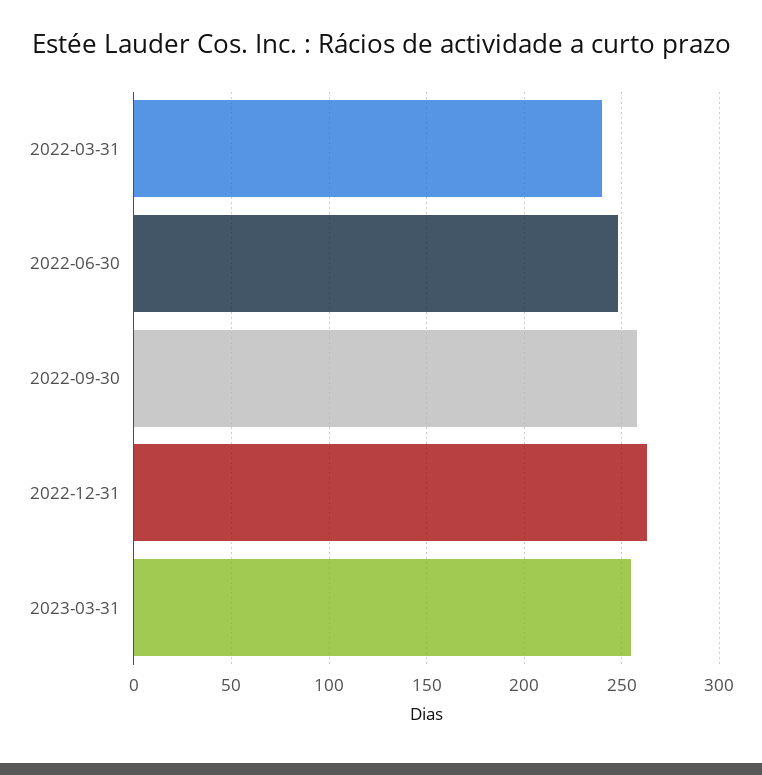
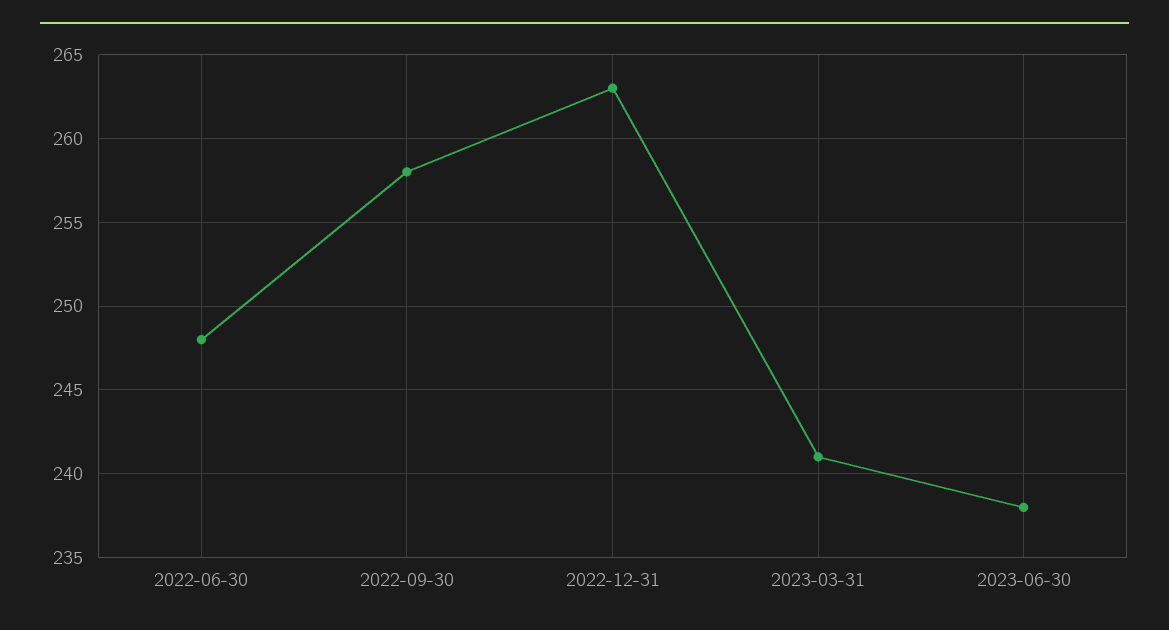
2022-03-31: 240 -> none
2023-03-31: 255 -> 241
2023-06-30: none -> 238

